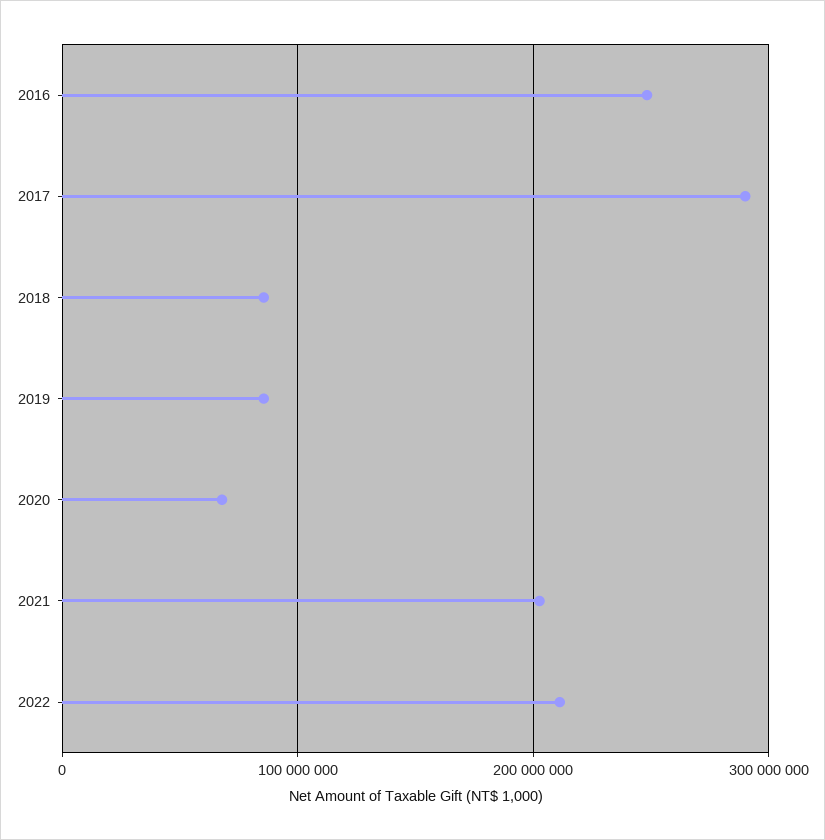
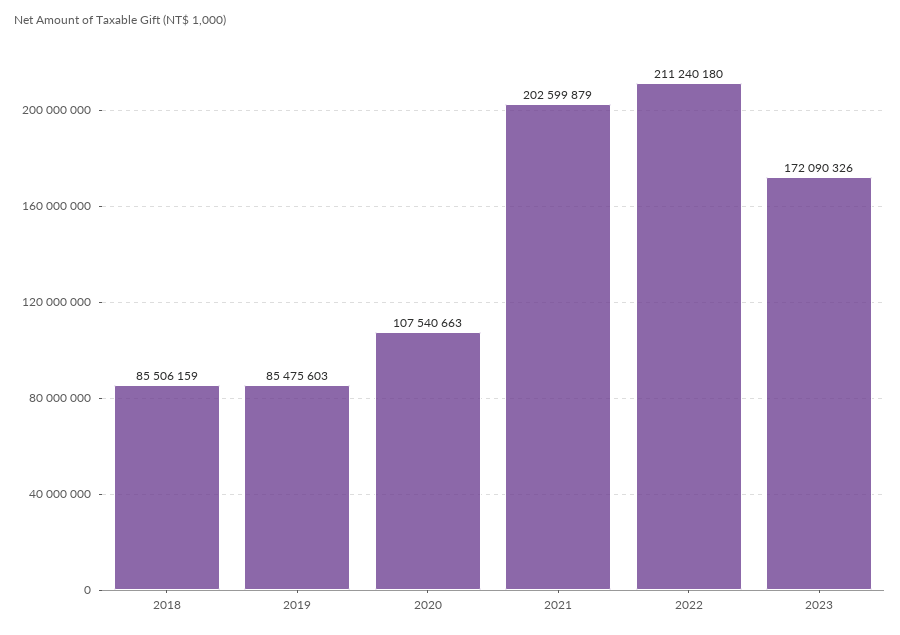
2016: 250000000 -> none
2017: 290000000 -> none
2020: 70000000 -> 107540663
2023: none -> 172090326

